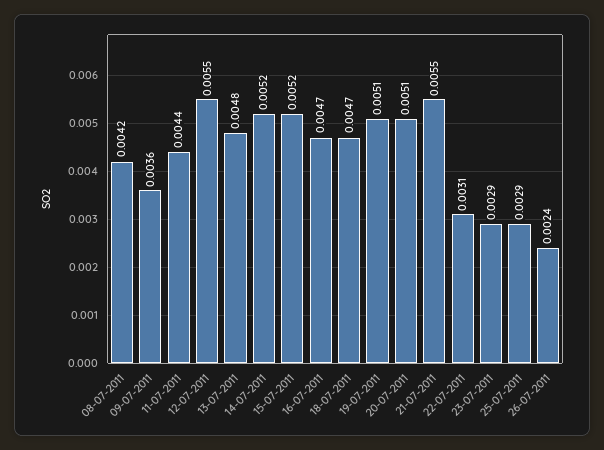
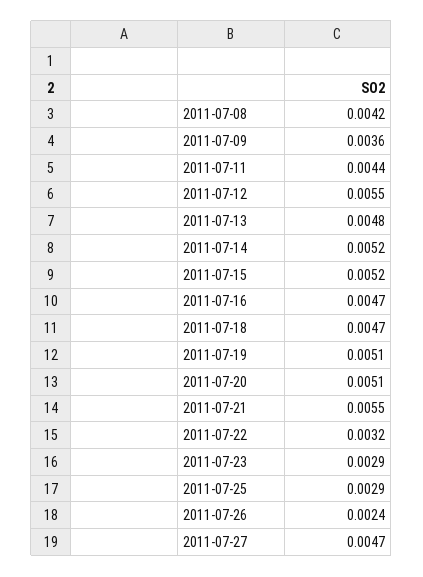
22-07-2011: 0.0031 -> 0.0032
2011-07-27: none -> 0.0047

